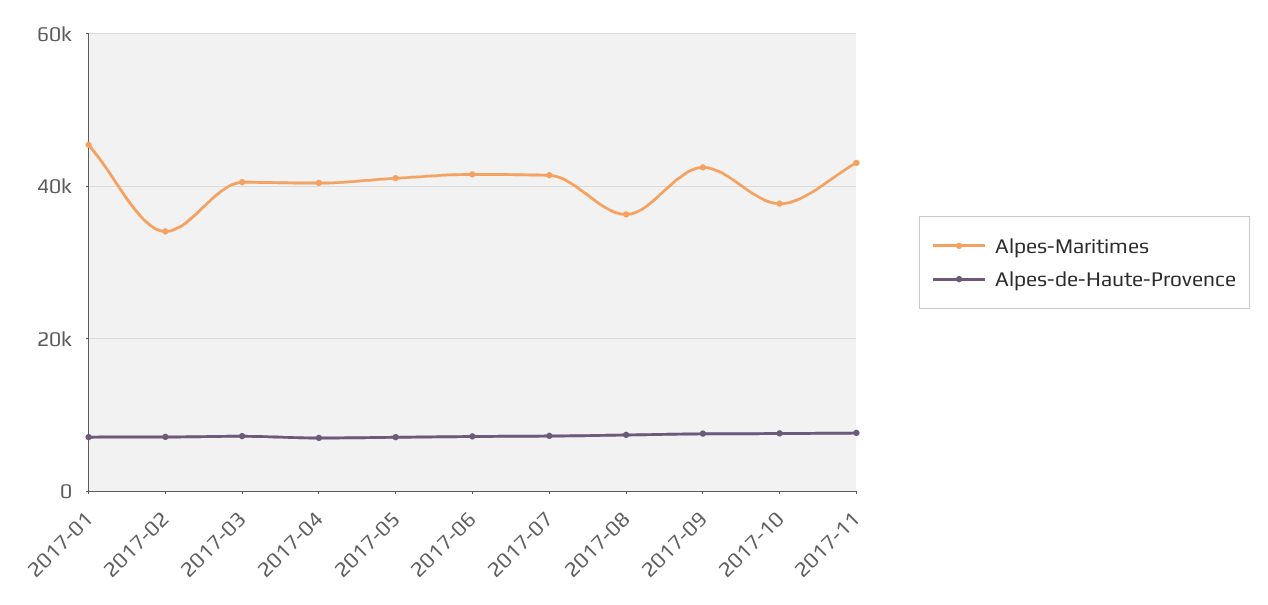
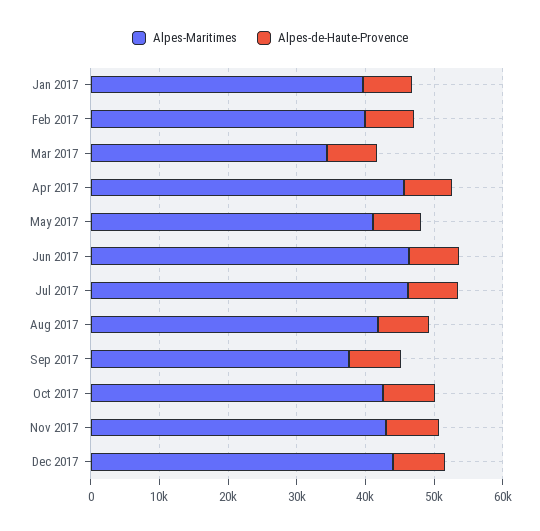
Alpes-Maritimes, 2017-01: 46000 -> 40000
Alpes-Maritimes, 2017-02: 34000 -> 40000
Alpes-Maritimes, 2017-03: 40000 -> 34000
Alpes-Maritimes, 2017-04: 40000 -> 46000
Alpes-Maritimes, 2017-06: 42000 -> 46000
Alpes-Maritimes, 2017-07: 42000 -> 46000
Alpes-Maritimes, 2017-08: 36000 -> 42000
Alpes-Maritimes, 2017-09: 42000 -> 38000
Alpes-Maritimes, 2017-10: 38000 -> 42000
Alpes-Maritimes, Dec 2017: none -> 44000
Alpes-de-Haute-Provence, Dec 2017: none -> 8000

